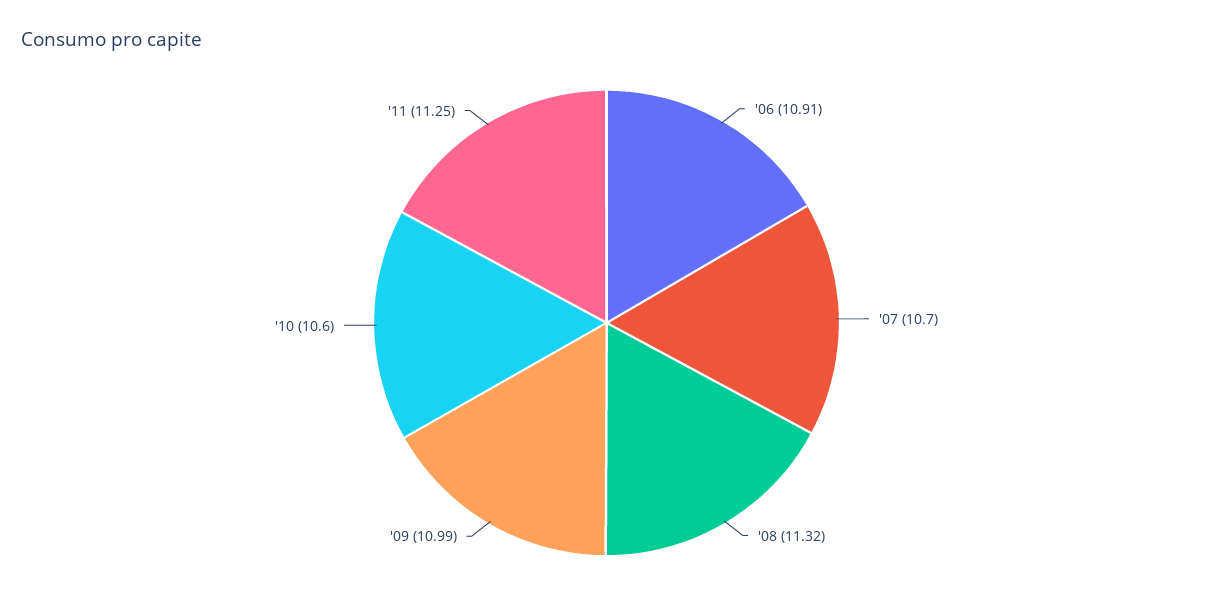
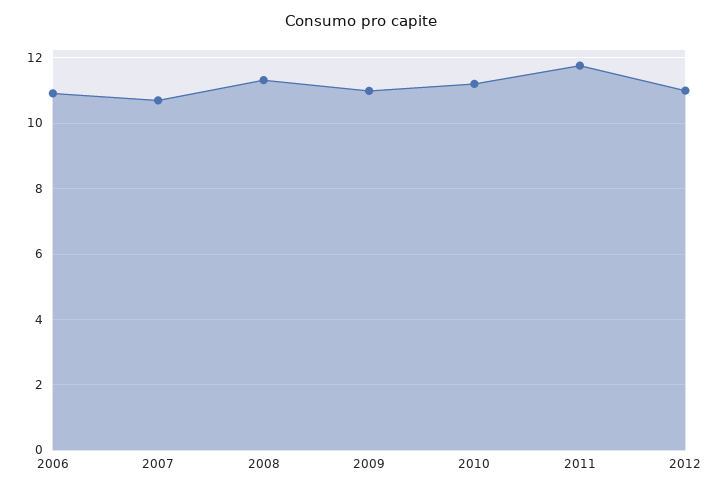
'10: 10.6 -> 11.2
'11: 11.25 -> 11.8
2012: none -> 11

